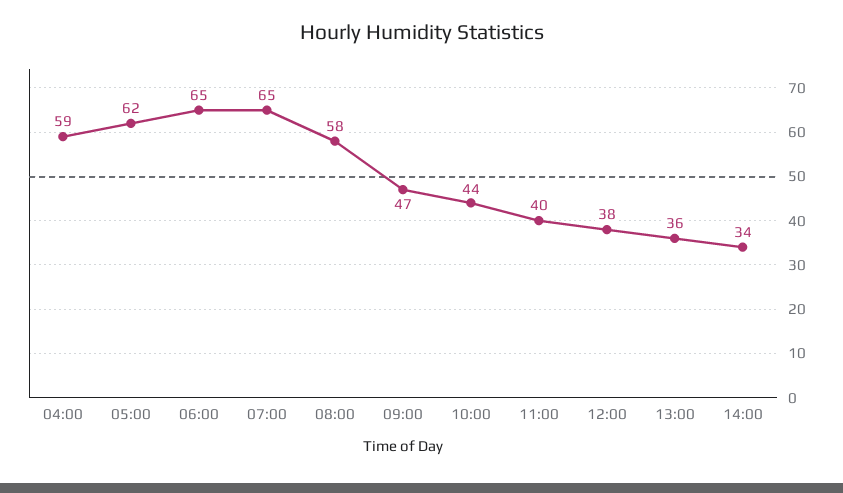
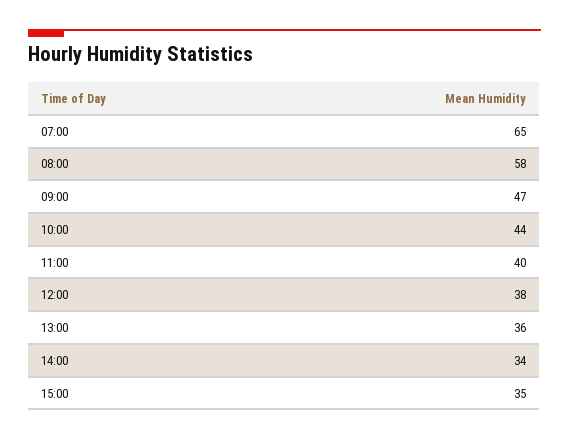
04:00: 59 -> none
05:00: 62 -> none
06:00: 65 -> none
15:00: none -> 35

